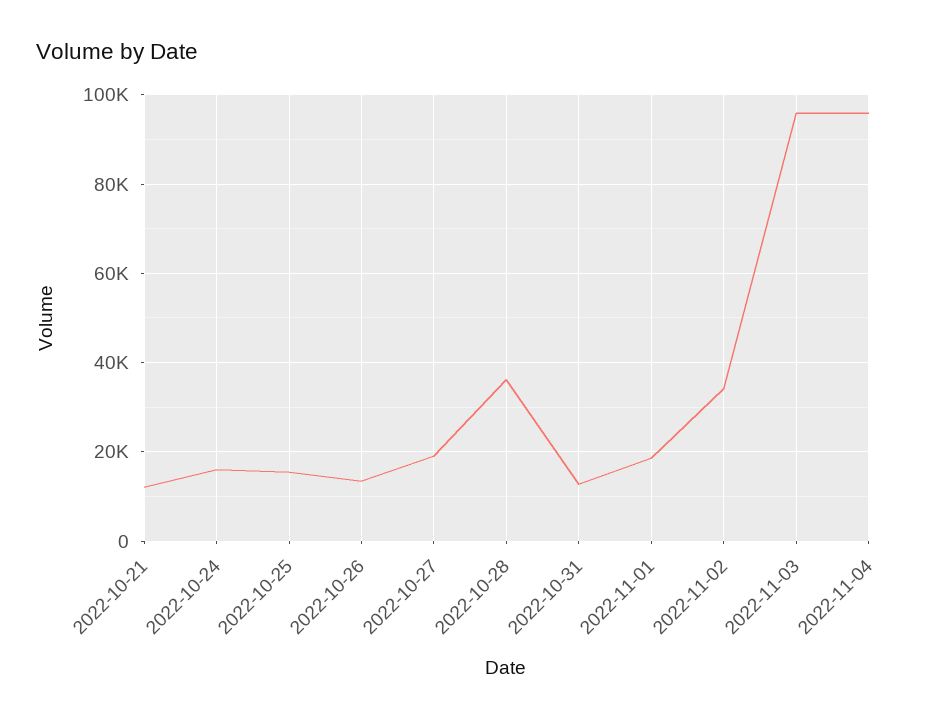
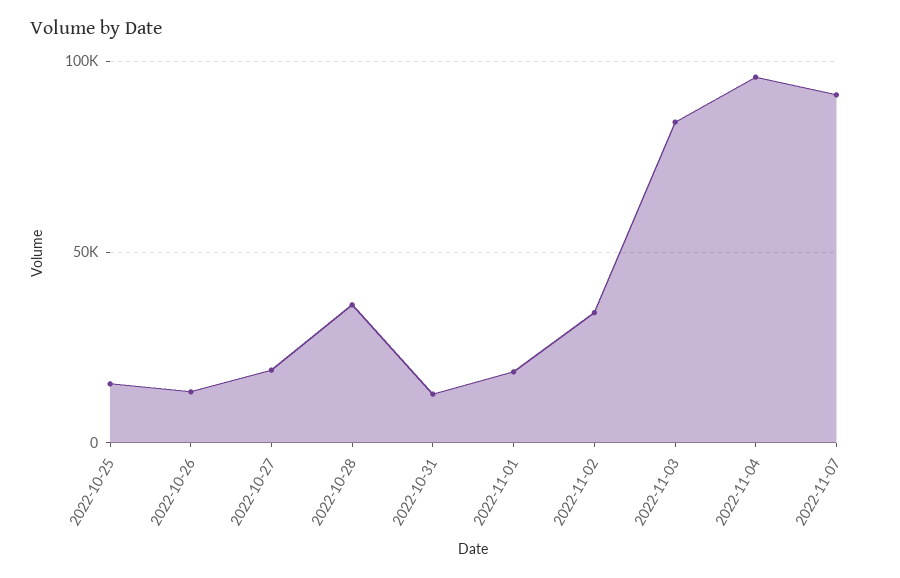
2022-10-21: 12000 -> none
2022-10-24: 16000 -> none
2022-11-03: 96000 -> 85000
2022-11-07: none -> 90000

